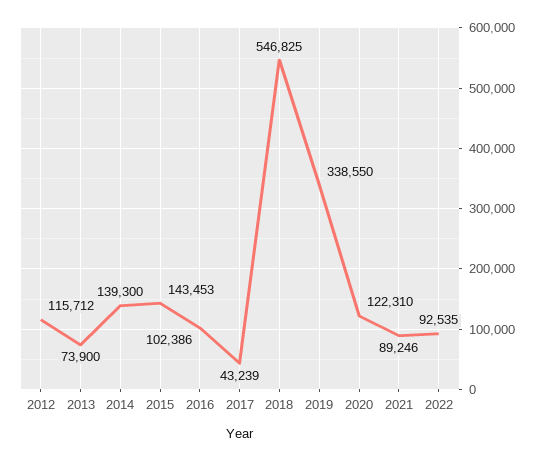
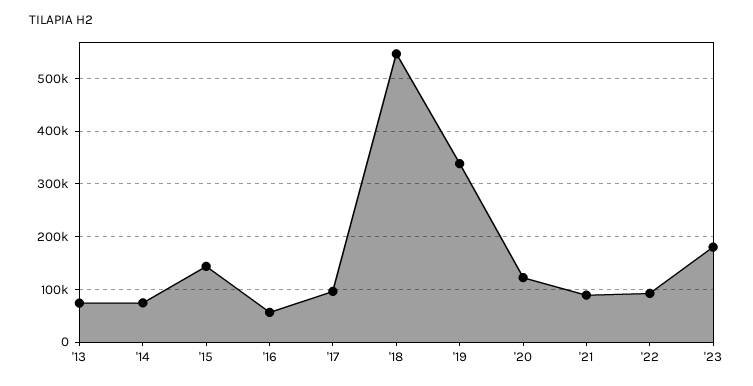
2012: 115712 -> none
2014: 139300 -> 80000
2016: 102386 -> 60000
2017: 43239 -> 100000
'23: none -> 180000

